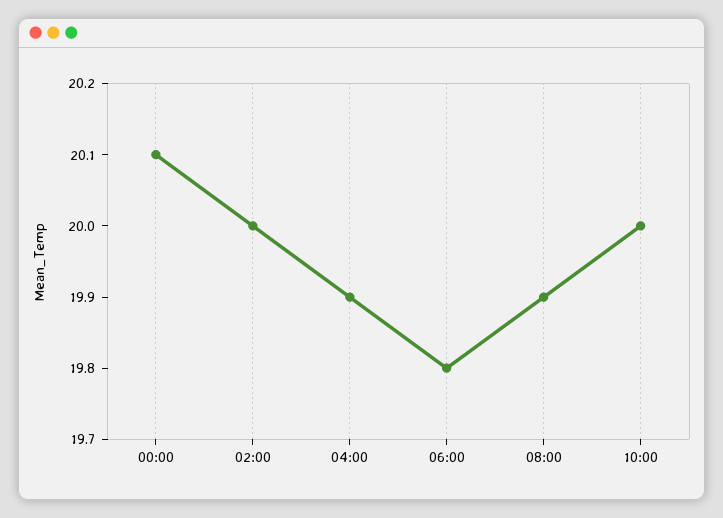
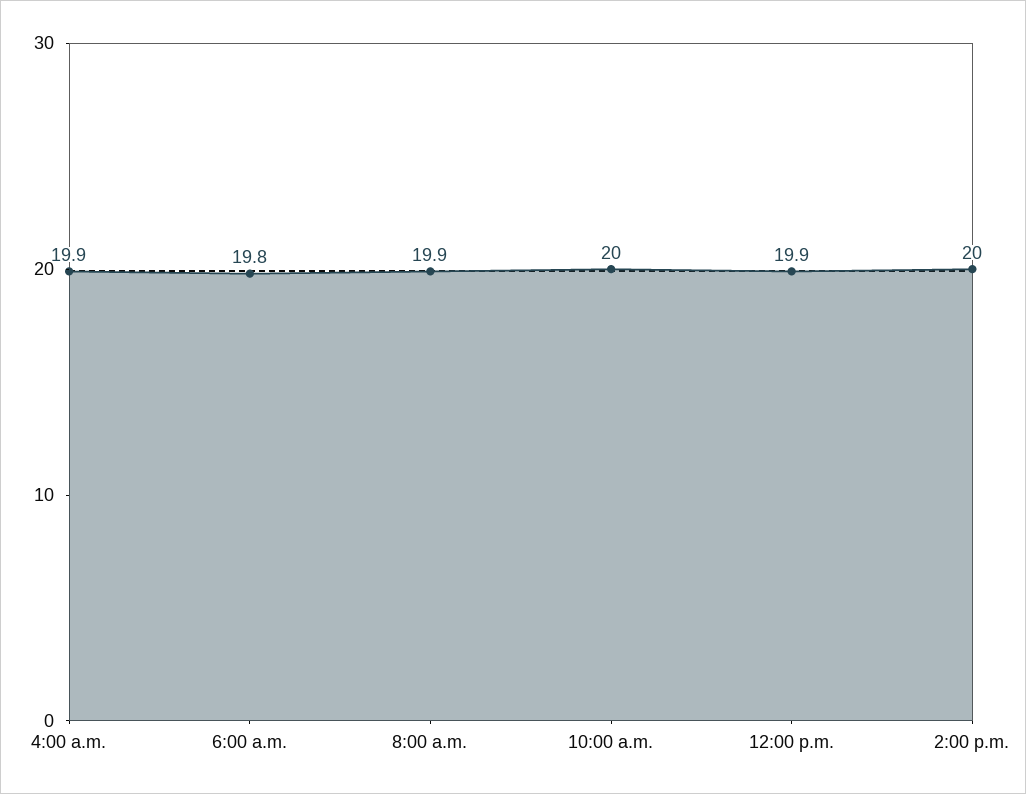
00:00: 20.1 -> none
02:00: 20 -> none
12:00 p.m.: none -> 19.9
2:00 p.m.: none -> 20

